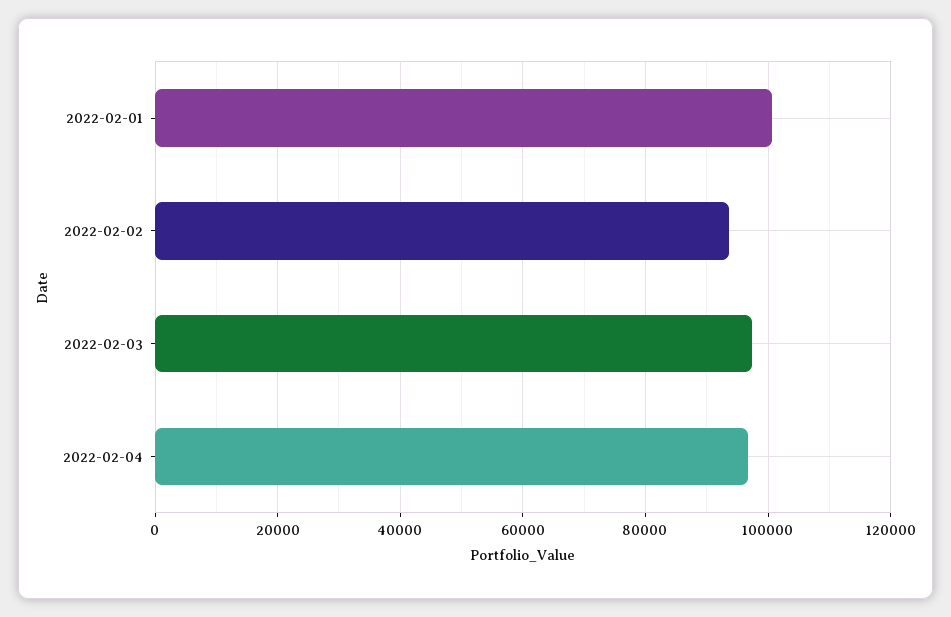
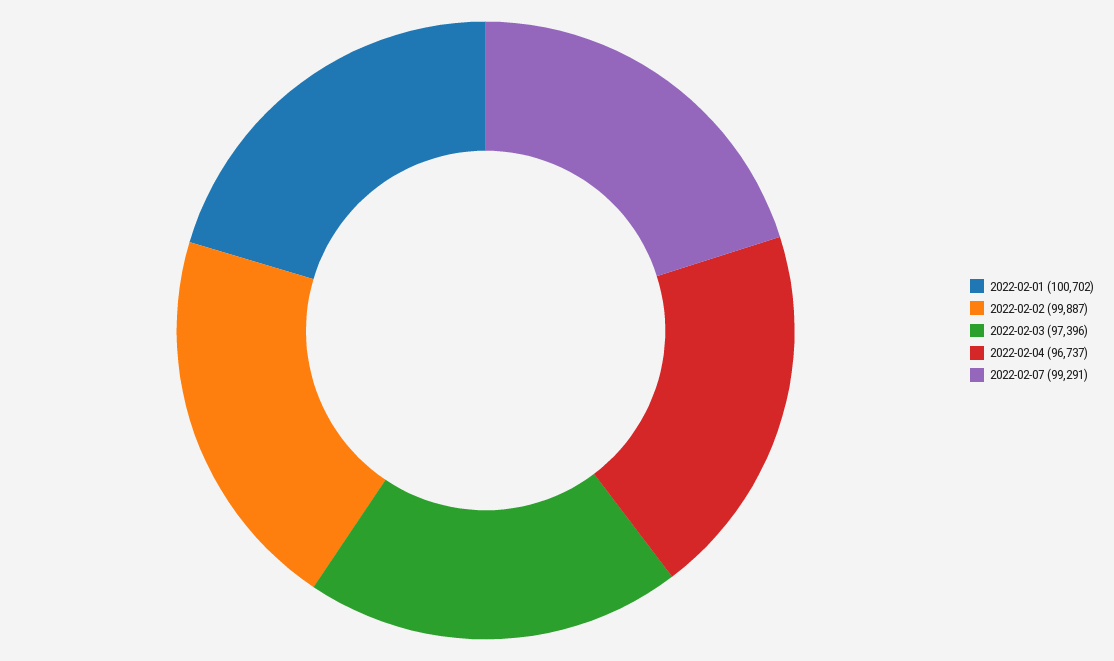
2022-02-02: 94000 -> 99887
2022-02-07: none -> 99291

